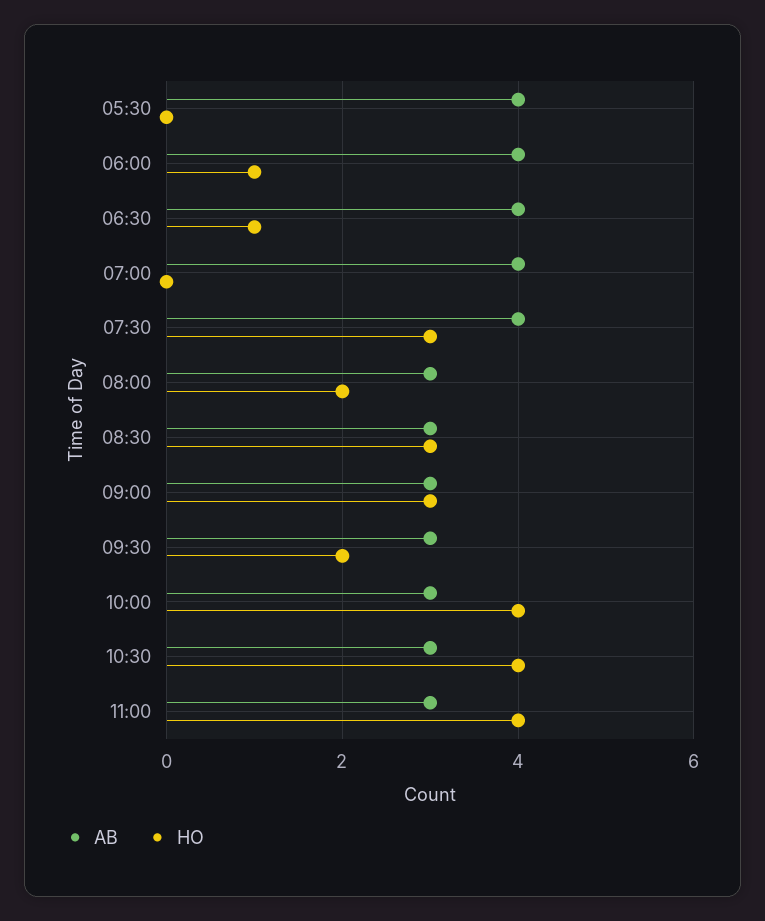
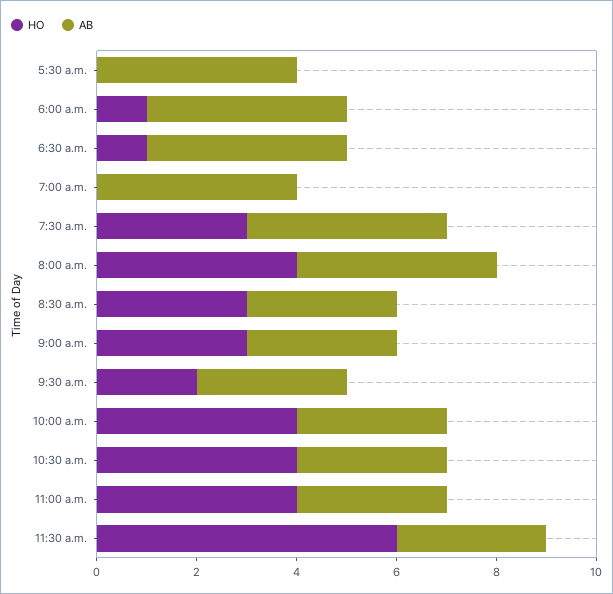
AB, 08:00: 3 -> 4
HO, 08:00: 2 -> 4
HO, 11:30 a.m.: none -> 6
AB, 11:30 a.m.: none -> 3

